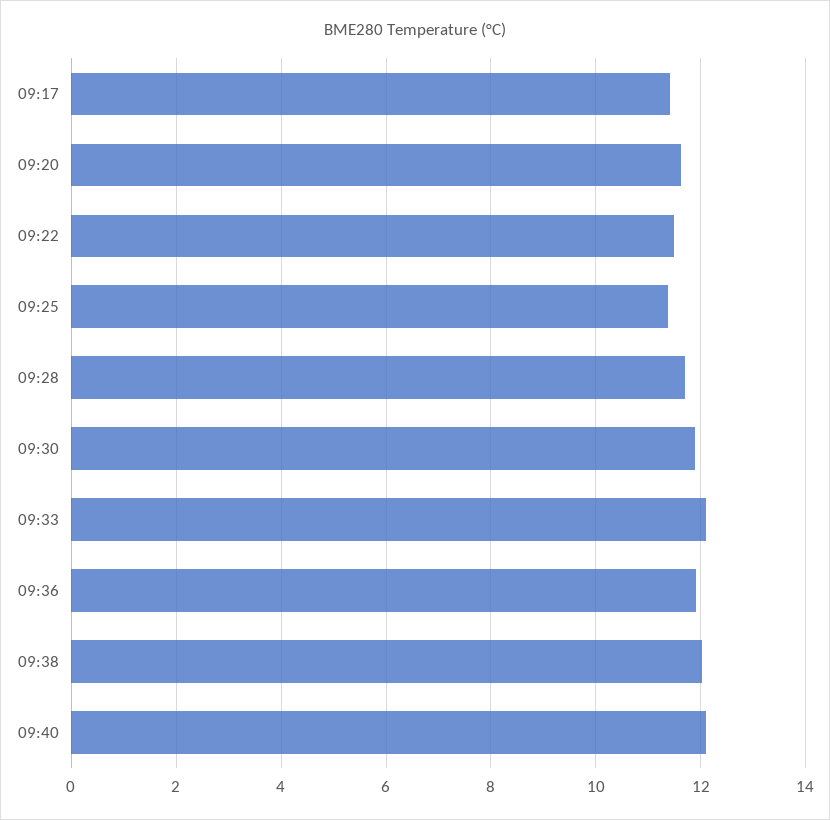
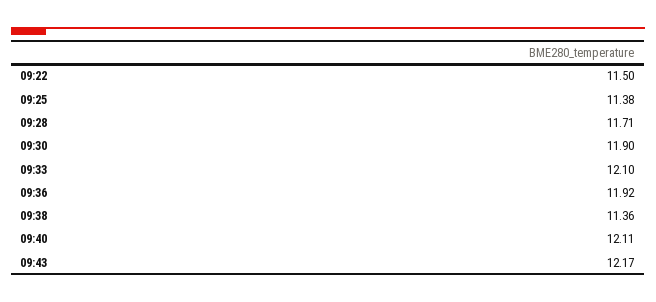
09:17: 11.4 -> none
09:20: 11.6 -> none
09:38: 12 -> 11.36
09:43: none -> 12.17

